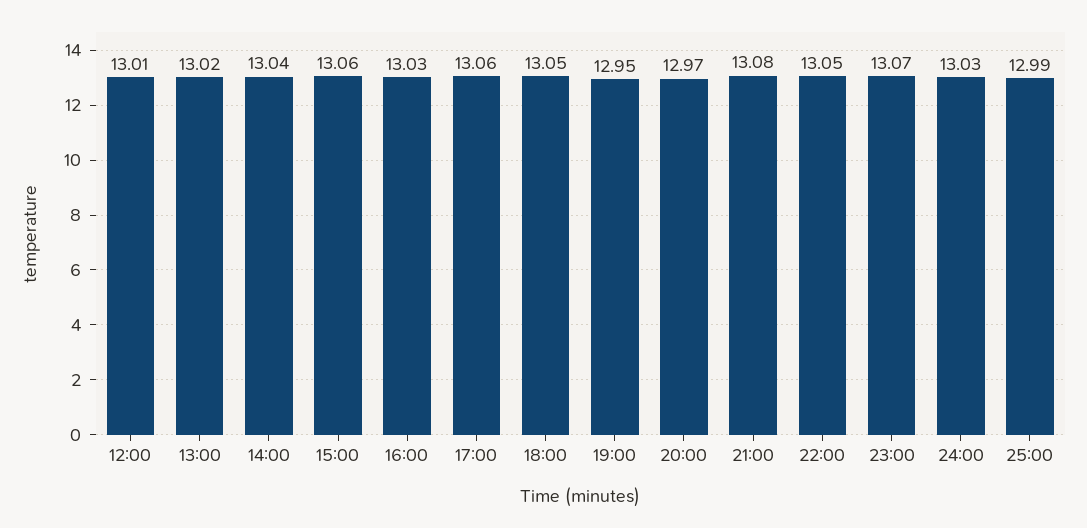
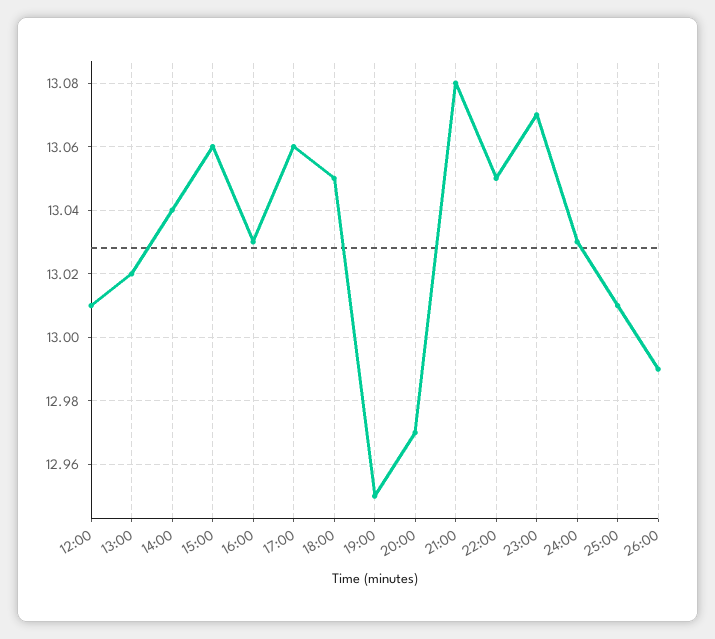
25:00: 12.99 -> 13.01
26:00: none -> 12.99

